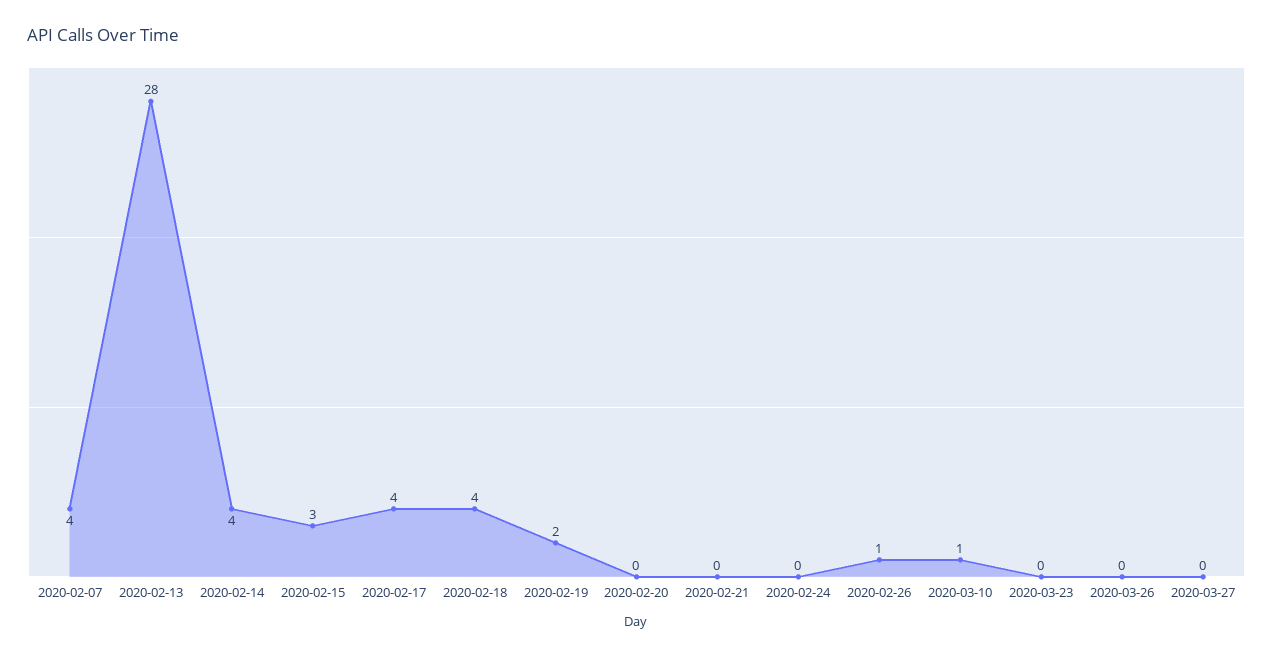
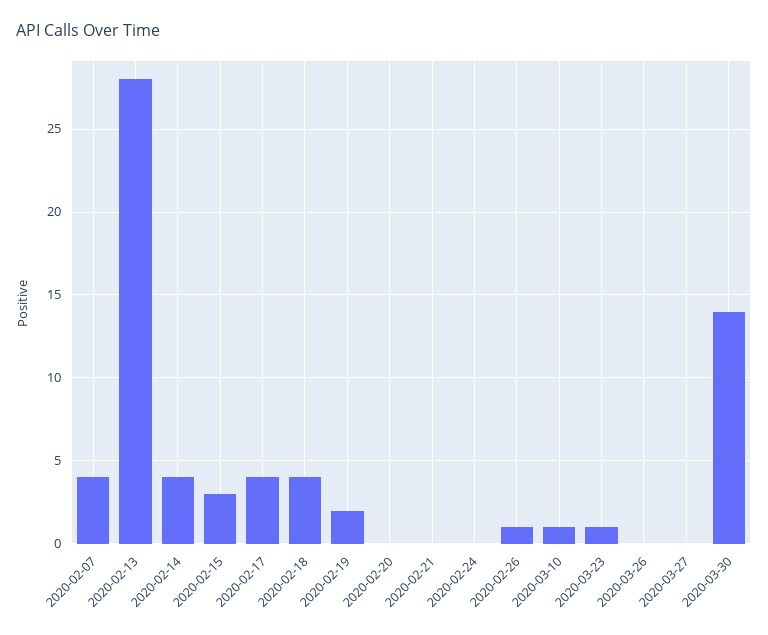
2020-03-23: 0 -> 1
2020-03-30: none -> 14

